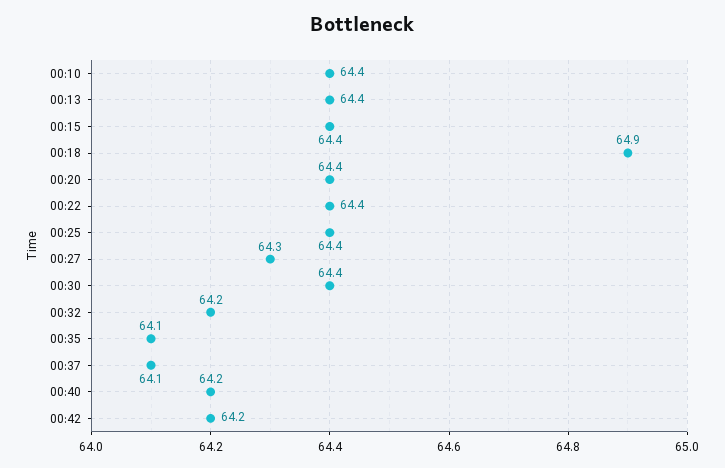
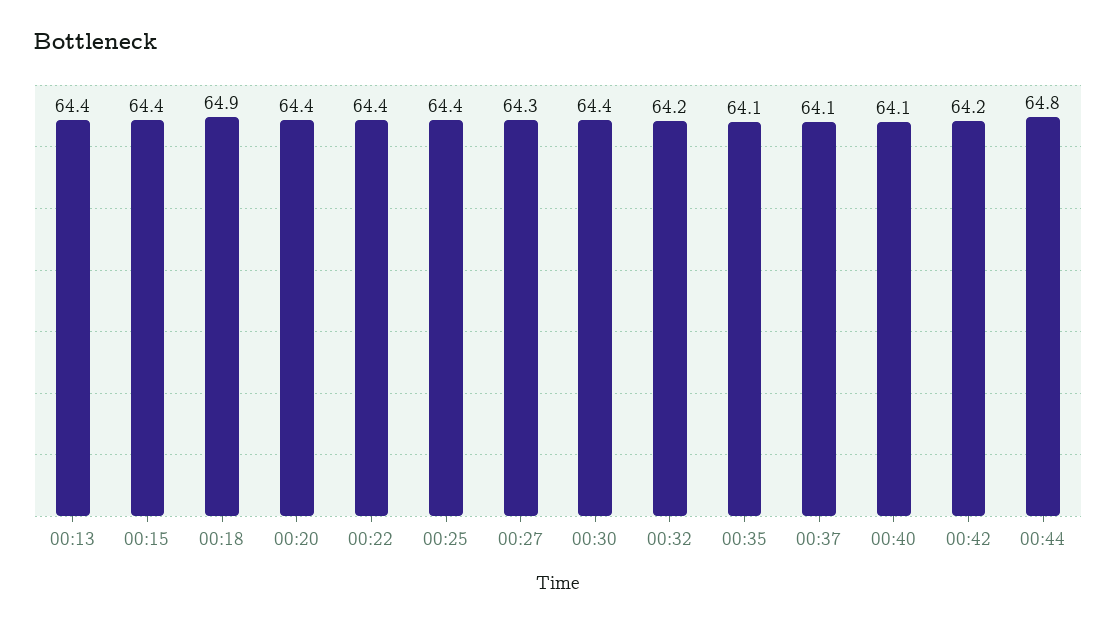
00:10: 64.4 -> none
00:40: 64.2 -> 64.1
00:44: none -> 64.8

